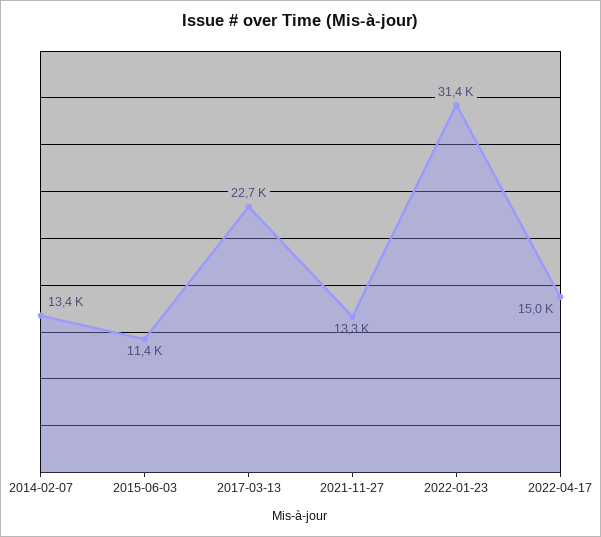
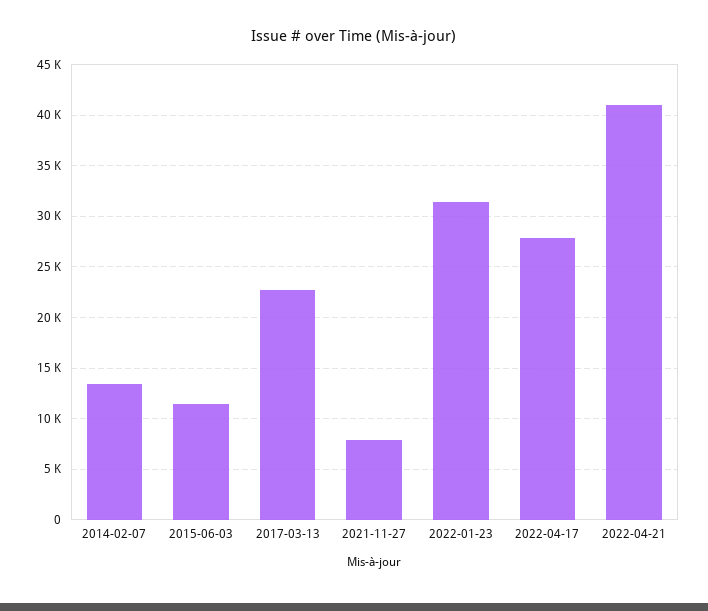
2021-11-27: 13300 -> 8000
2022-04-17: 15000 -> 28000
2022-04-21: none -> 41000

